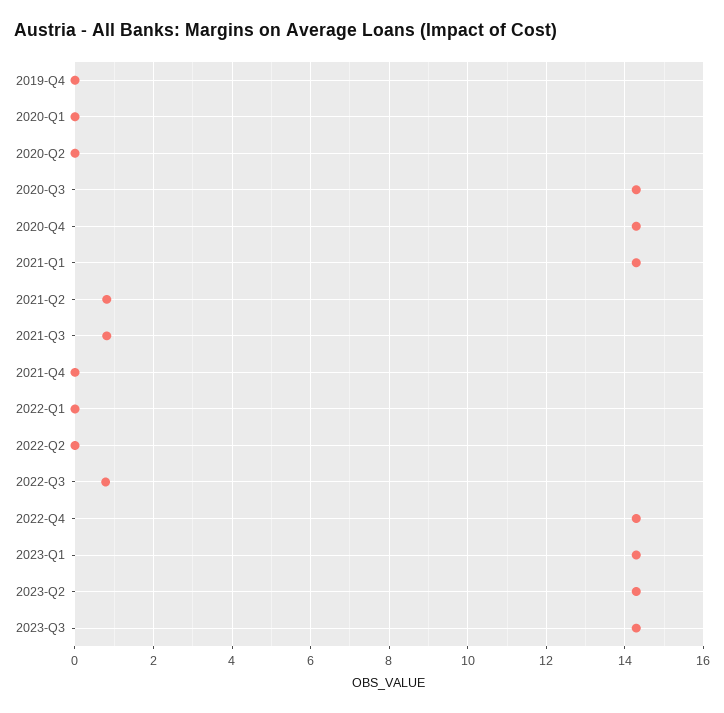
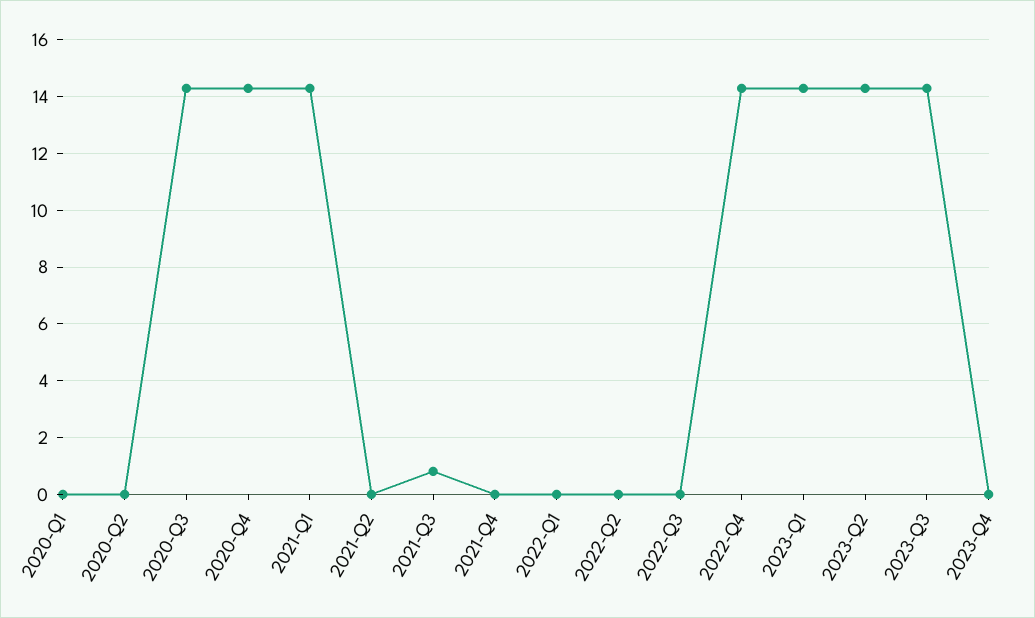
2019-Q4: 0 -> none
2021-Q2: 0.8 -> 0
2022-Q3: 0.8 -> 0
2023-Q4: none -> 0

